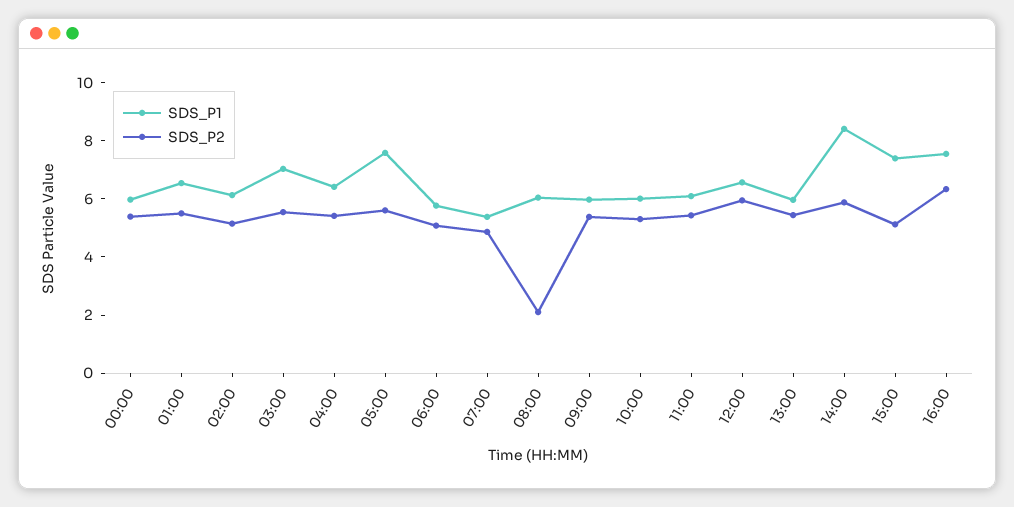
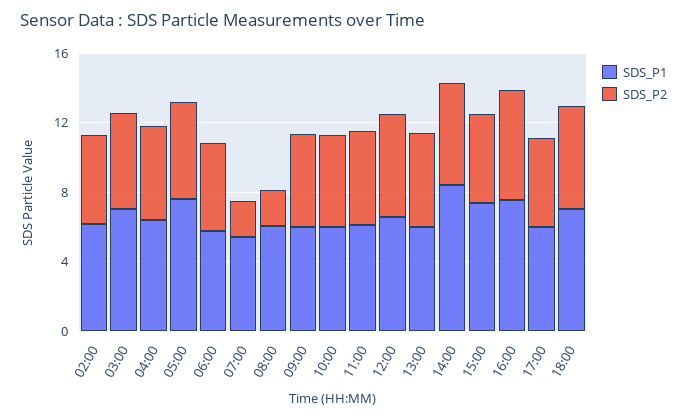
SDS_P1, 00:00: 6 -> none
SDS_P2, 00:00: 5.5 -> none
SDS_P1, 01:00: 6.5 -> none
SDS_P2, 01:00: 5.5 -> none
SDS_P2, 07:00: 5 -> 2
SDS_P1, 17:00: none -> 6
SDS_P2, 17:00: none -> 5
SDS_P1, 18:00: none -> 7
SDS_P2, 18:00: none -> 6

